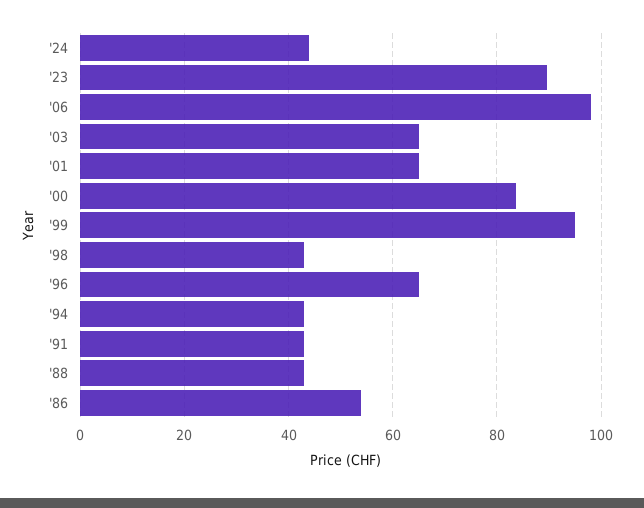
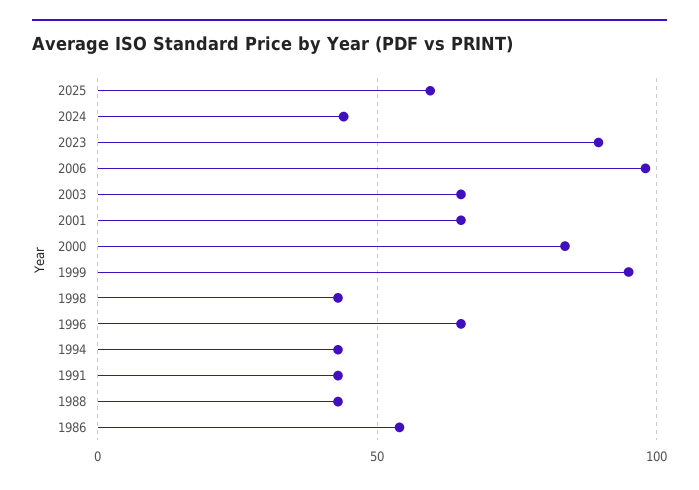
2025: none -> 60

